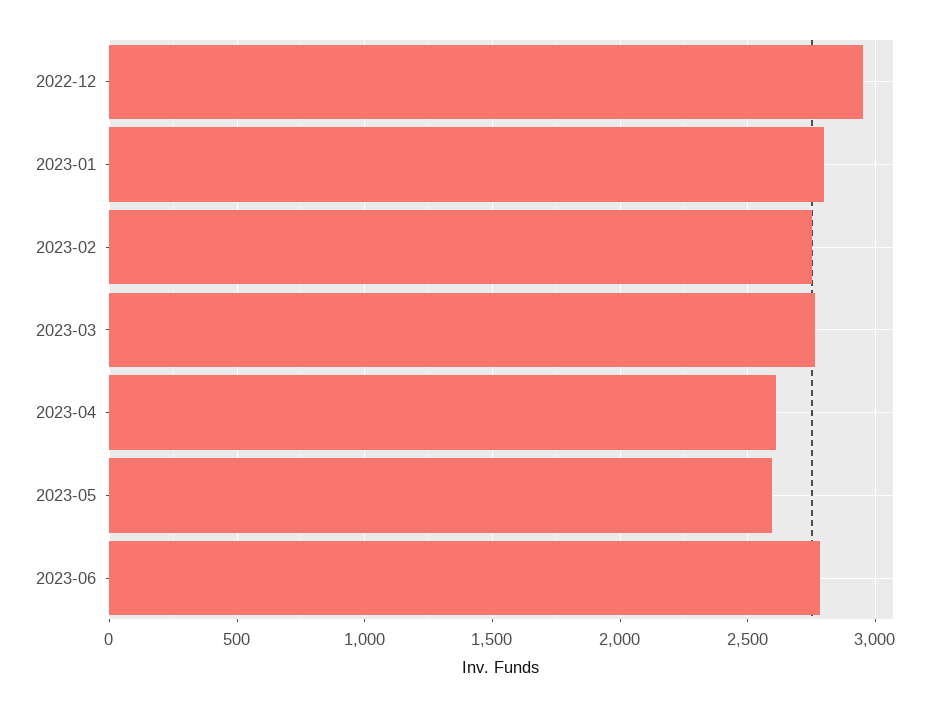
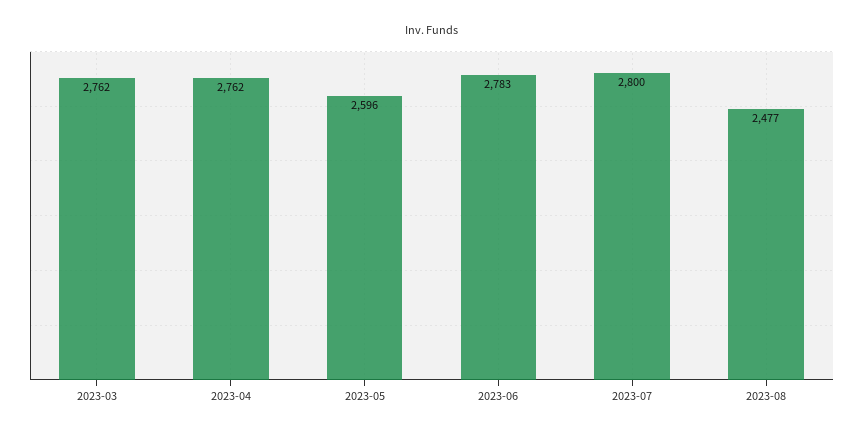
2022-12: 2950 -> none
2023-01: 2800 -> none
2023-02: 2750 -> none
2023-04: 2600 -> 2762
2023-07: none -> 2800
2023-08: none -> 2477

